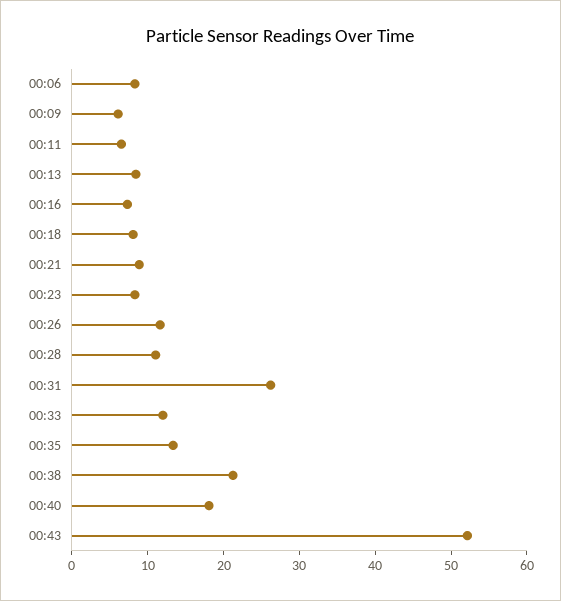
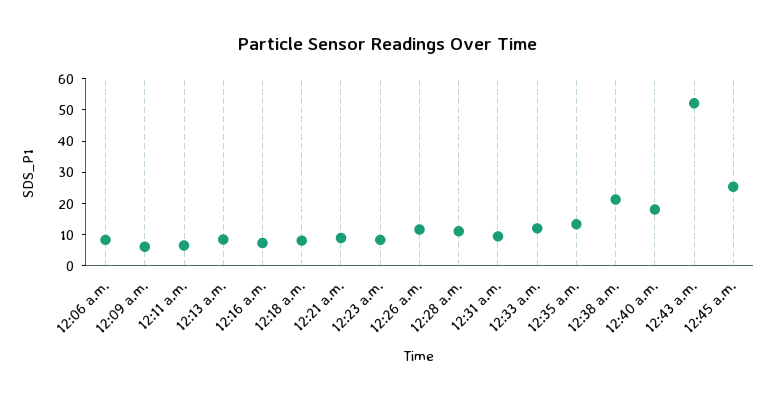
00:31: 26 -> 10
12:45 a.m.: none -> 25

